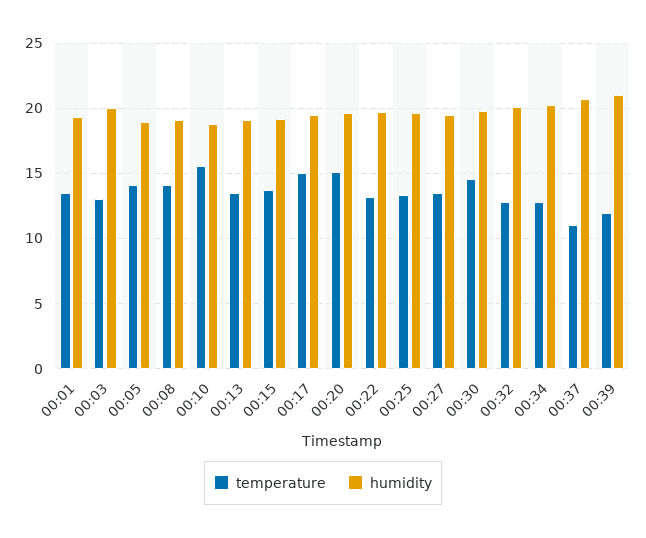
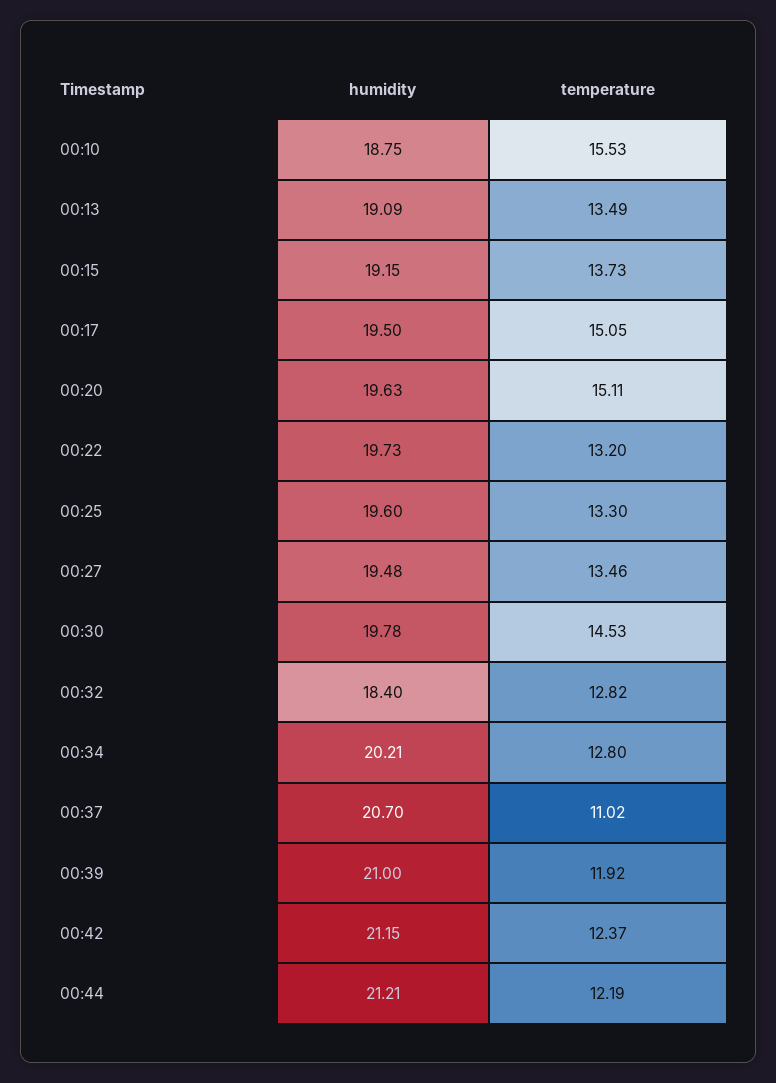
temperature, 00:01: 13.5 -> none
humidity, 00:01: 19.5 -> none
temperature, 00:03: 13 -> none
humidity, 00:03: 20 -> none
temperature, 00:05: 14 -> none
humidity, 00:05: 19 -> none
temperature, 00:08: 14 -> none
humidity, 00:08: 19 -> none
humidity, 00:32: 20 -> 18.4
humidity, 00:42: none -> 21.15
temperature, 00:42: none -> 12.37
humidity, 00:44: none -> 21.21
temperature, 00:44: none -> 12.19

